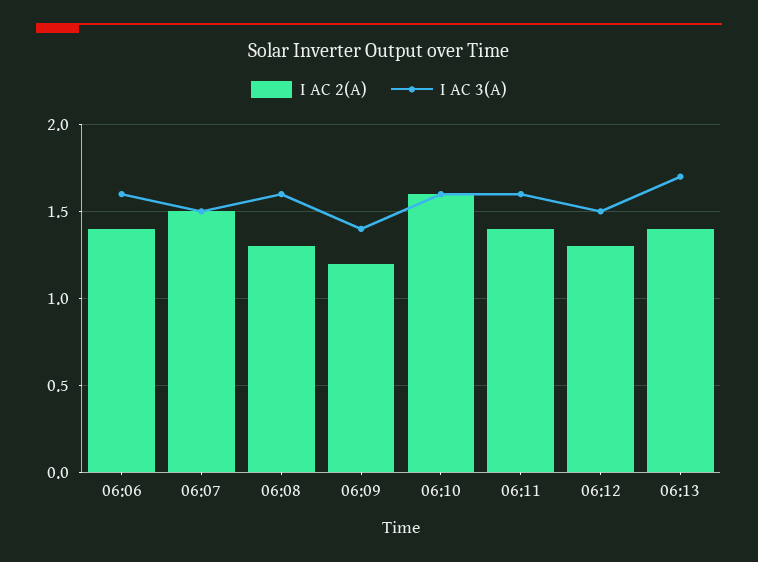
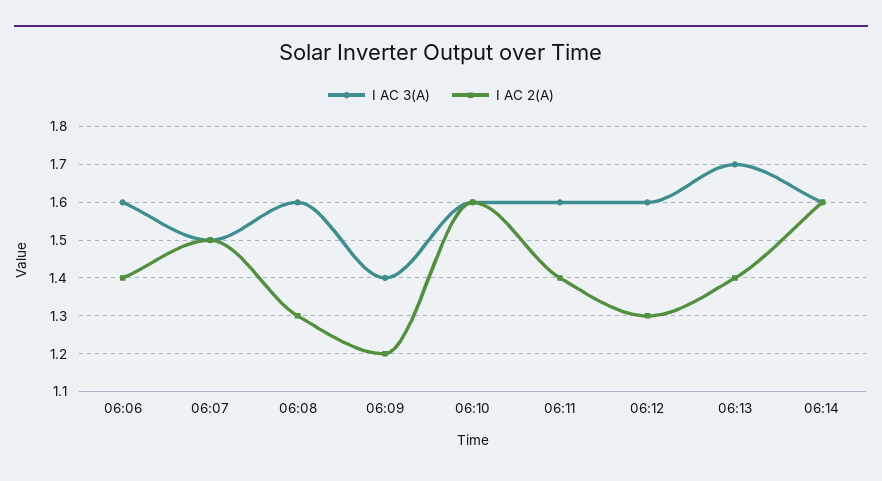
I AC 3(A), 06:12: 1.5 -> 1.6
I AC 3(A), 06:14: none -> 1.6
I AC 2(A), 06:14: none -> 1.6

